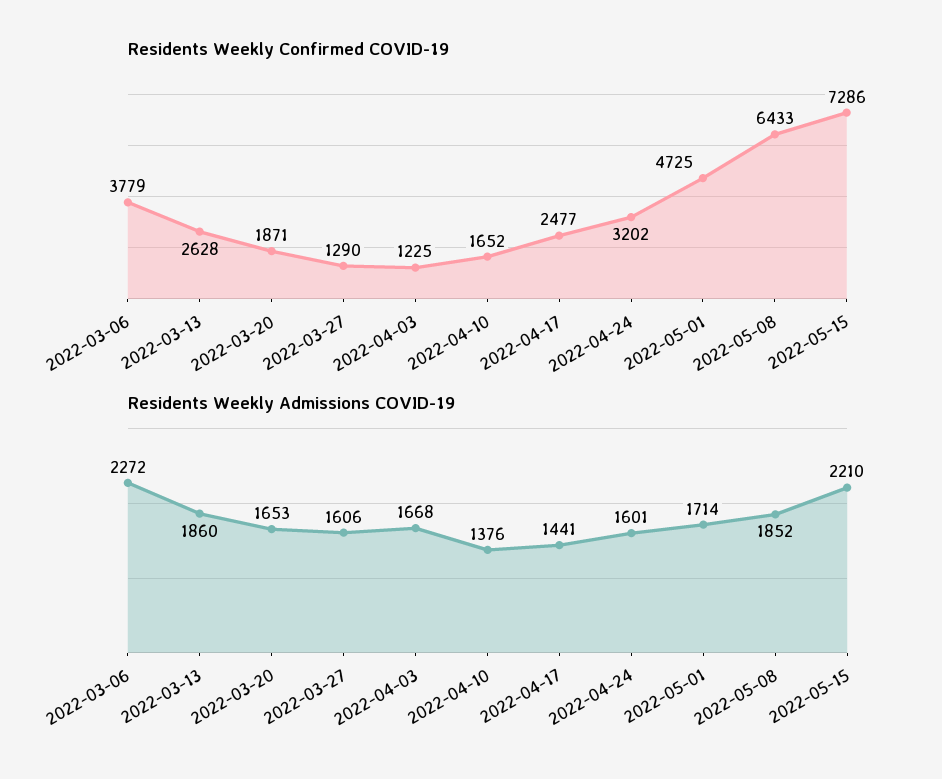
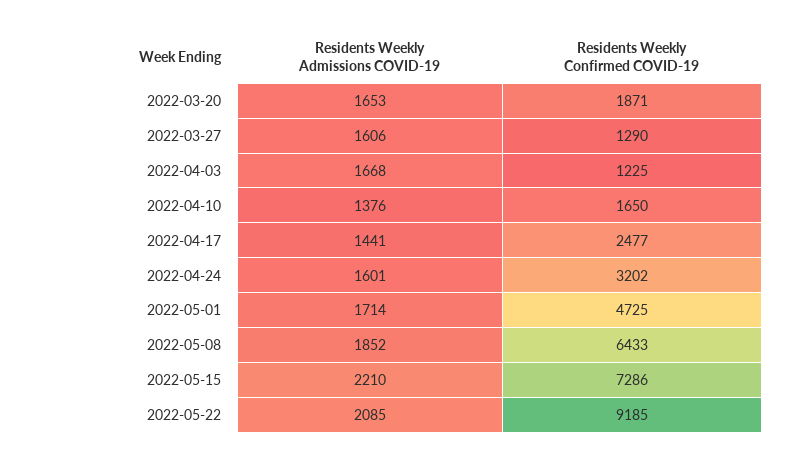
Residents Weekly Confirmed COVID-19, 2022-03-06: 3779 -> none
Residents Weekly Confirmed COVID-19, 2022-03-13: 2628 -> none
Residents Weekly Confirmed COVID-19, 2022-04-10: 1652 -> 1650
Residents Weekly Admissions COVID-19, 2022-03-06: 2272 -> none
Residents Weekly Admissions COVID-19, 2022-03-13: 1860 -> none
Residents Weekly Admissions COVID-19, 2022-05-22: none -> 2085
Residents Weekly Confirmed COVID-19, 2022-05-22: none -> 9185

